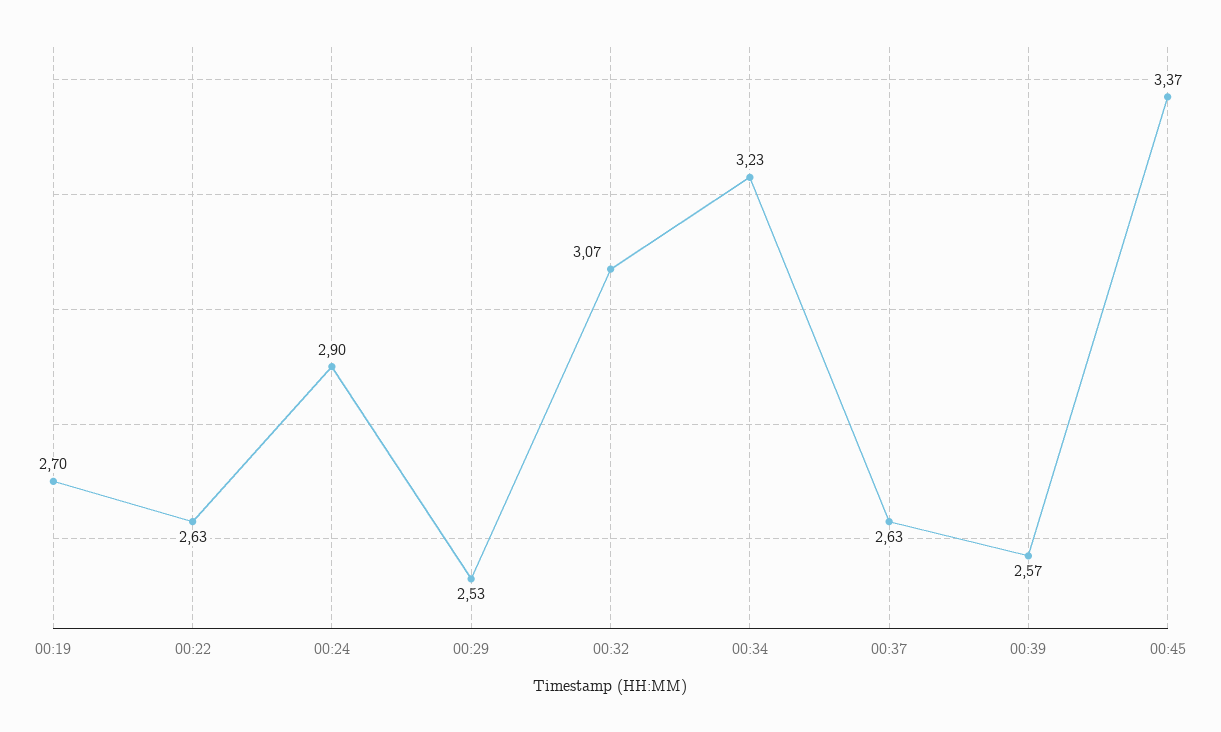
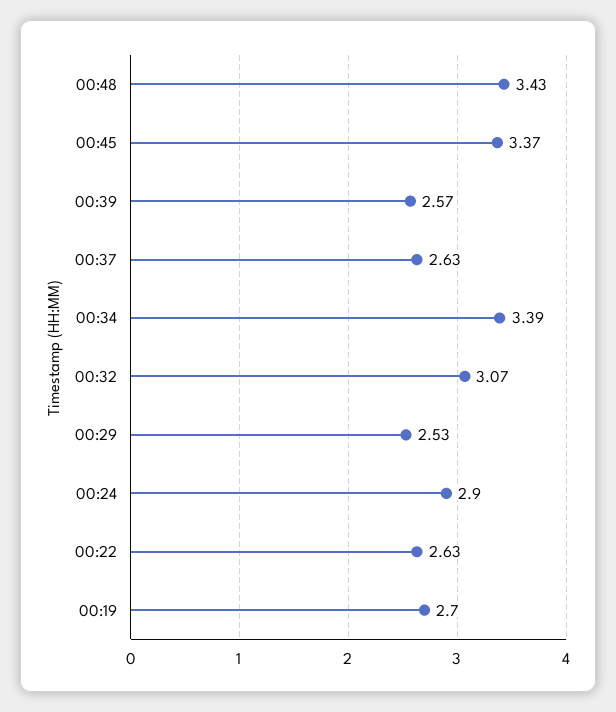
00:34: 3.23 -> 3.39
00:48: none -> 3.43

